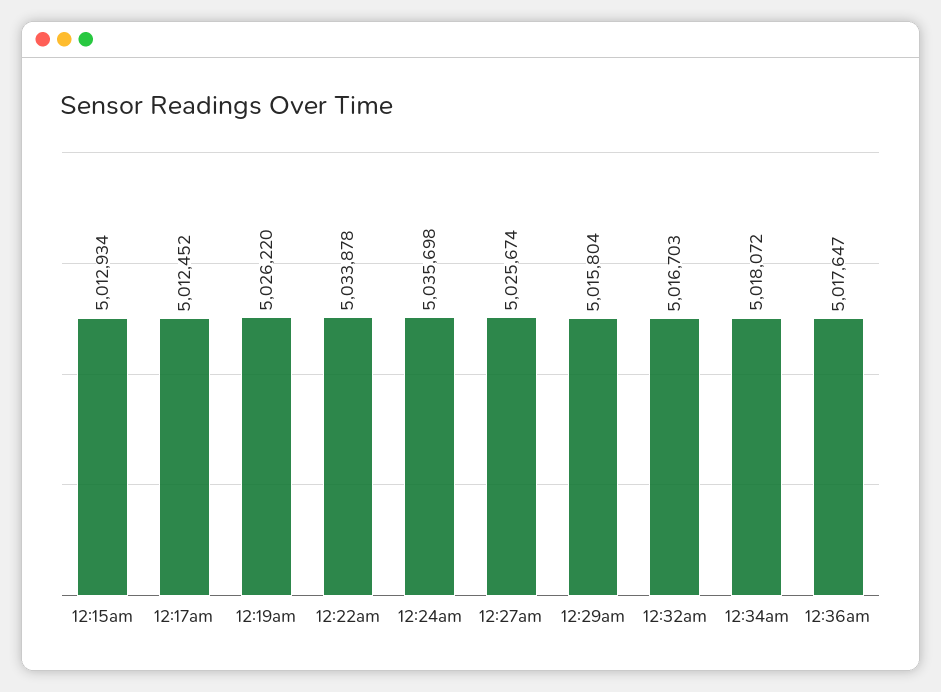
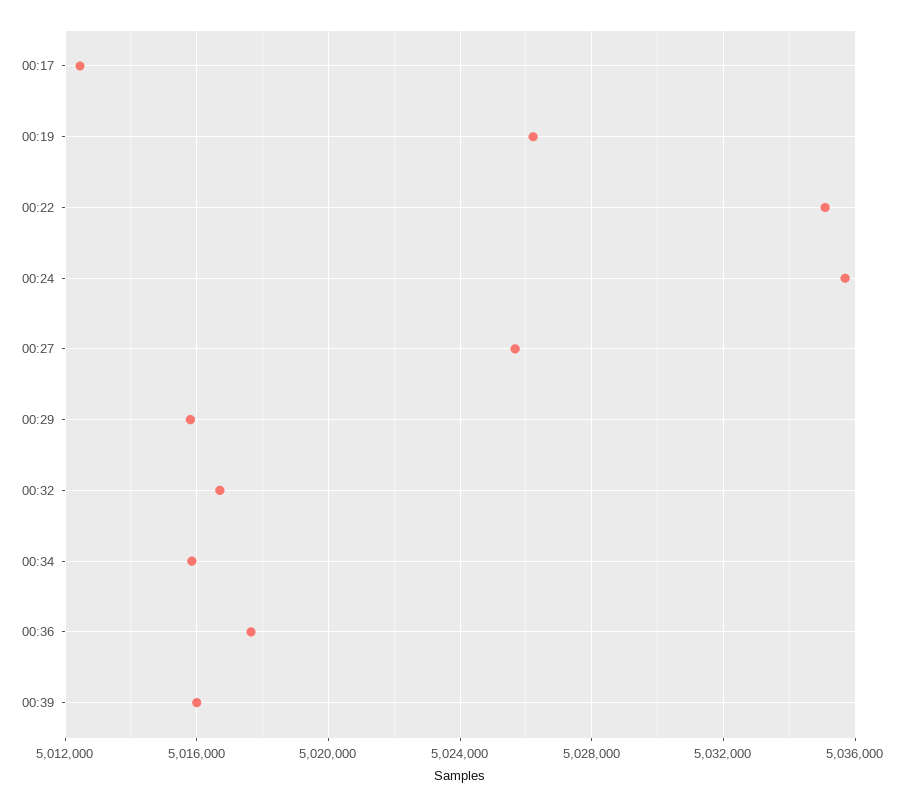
12:15am: 5012934 -> none
12:22am: 5033878 -> 5035000
12:34am: 5018072 -> 5016000
00:39: none -> 5016000

